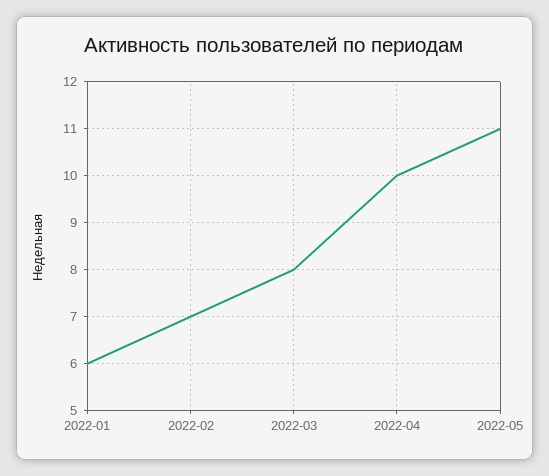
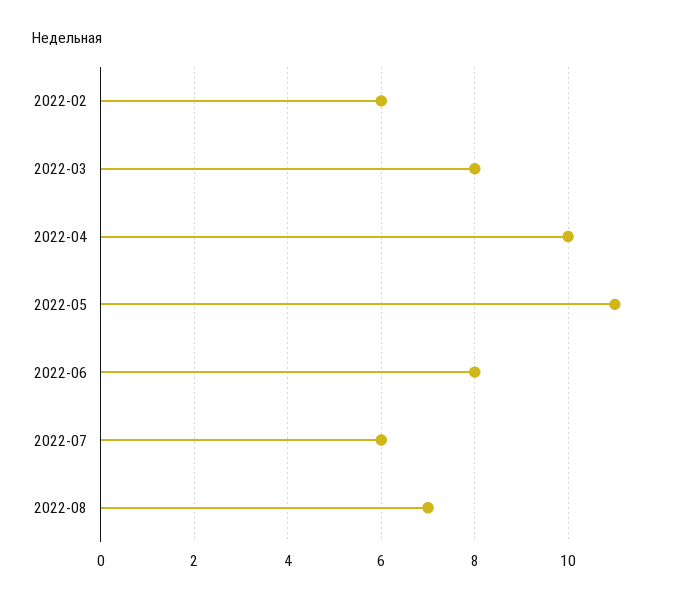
2022-01: 6 -> none
2022-02: 7 -> 6
2022-06: none -> 8
2022-07: none -> 6
2022-08: none -> 7

